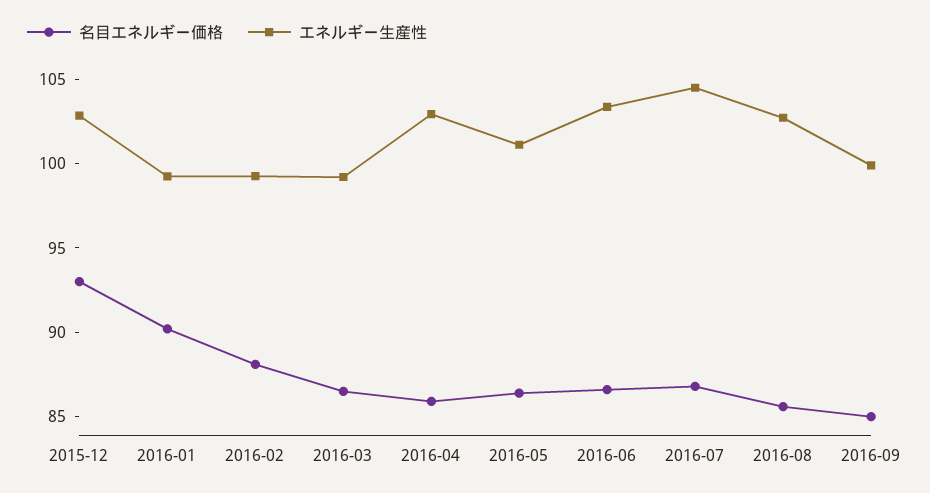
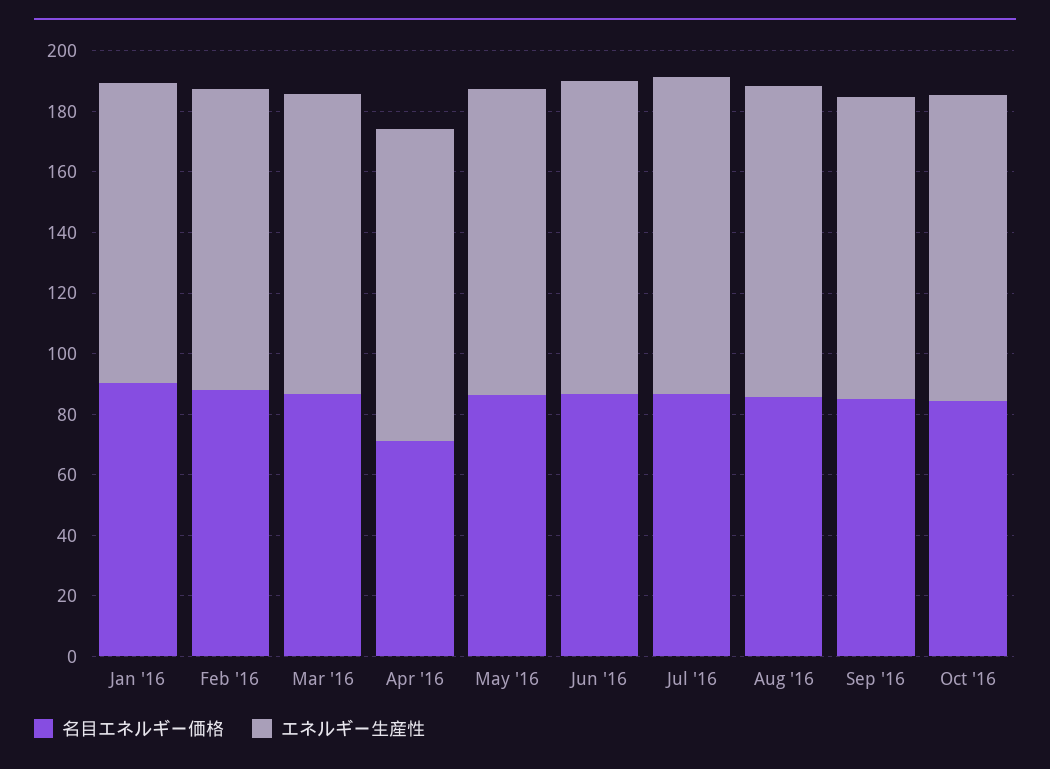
名目エネルギー価格, 2015-12: 93 -> none
エネルギー生産性, 2015-12: 103 -> none
名目エネルギー価格, 2016-04: 86 -> 70
名目エネルギー価格, Oct '16: none -> 85
エネルギー生産性, Oct '16: none -> 100

